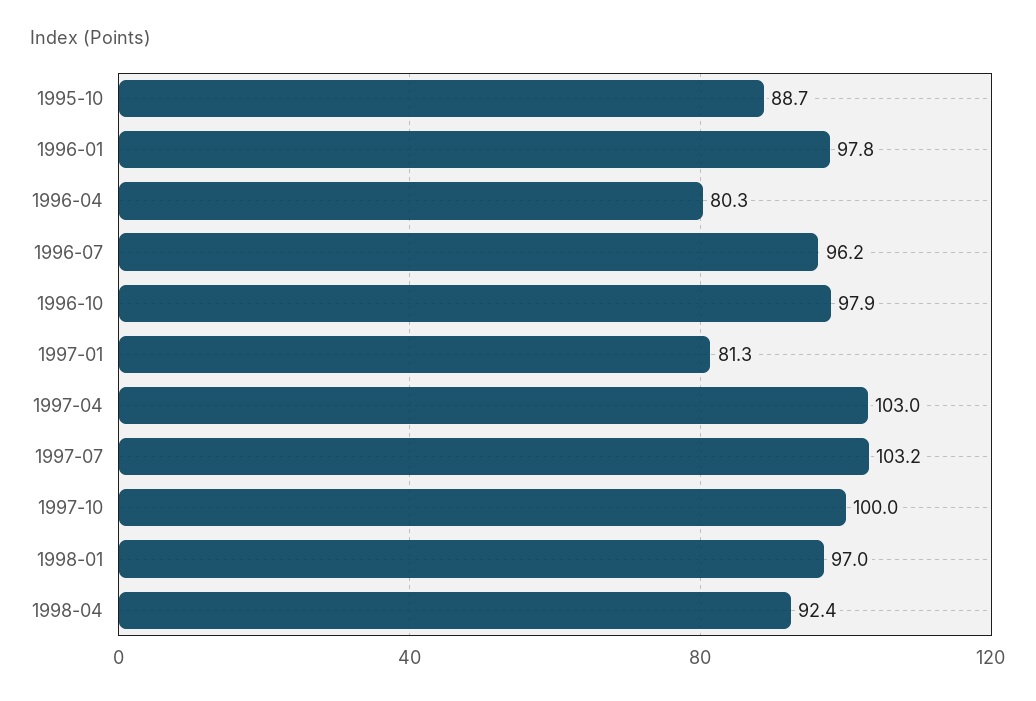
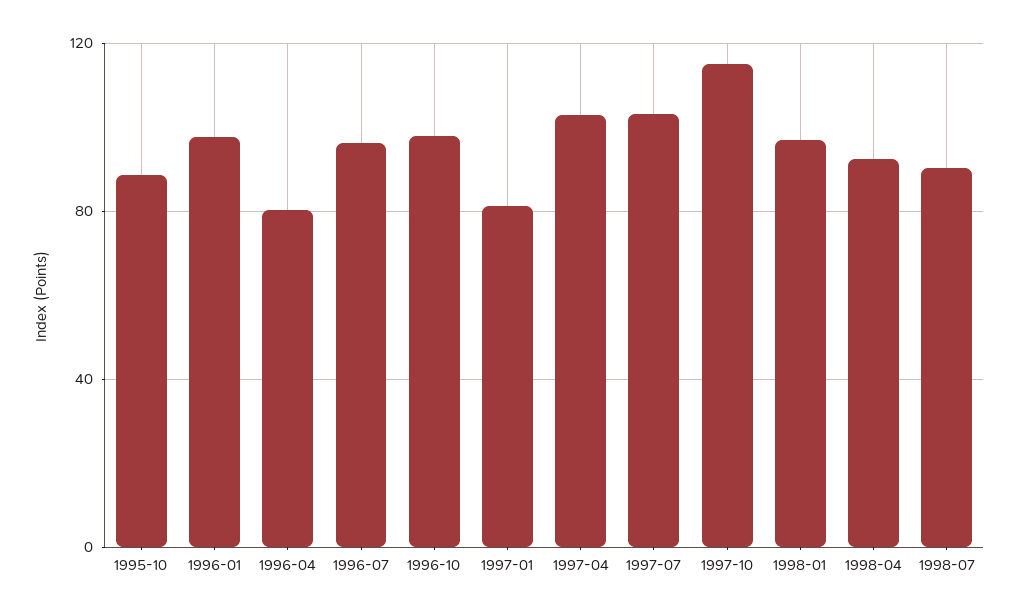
1997-10: 100 -> 115
1998-07: none -> 90

